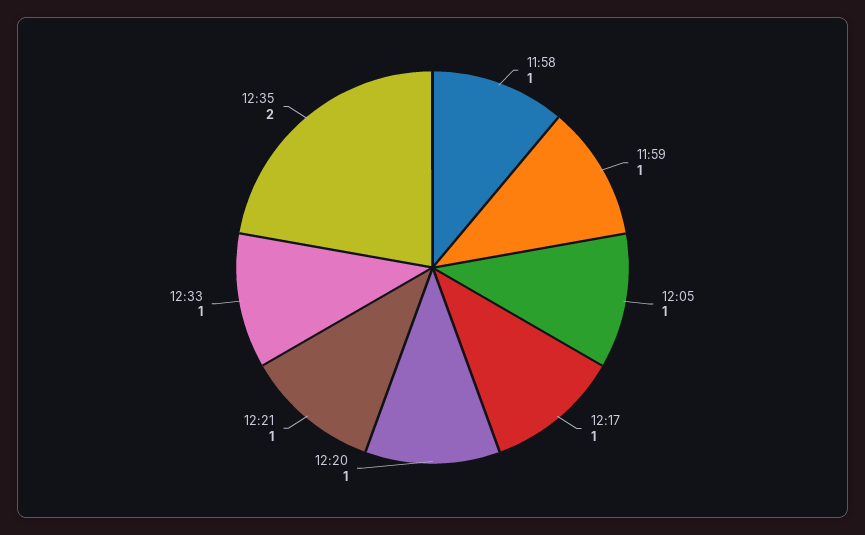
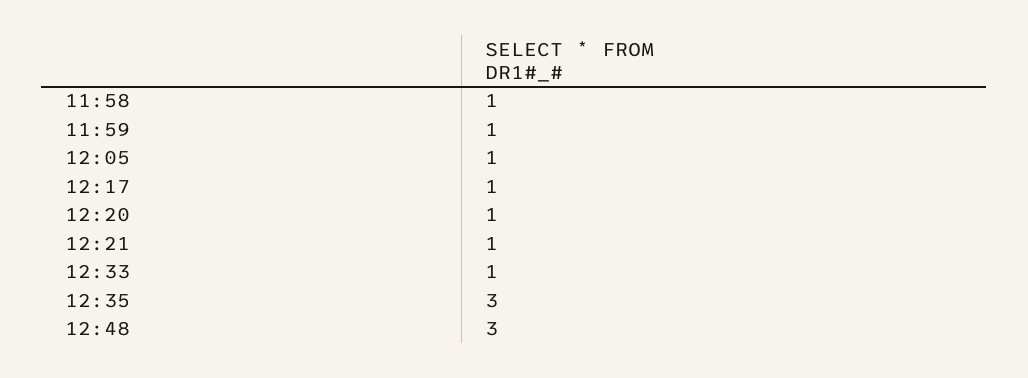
12:35: 2 -> 3
12:48: none -> 3

